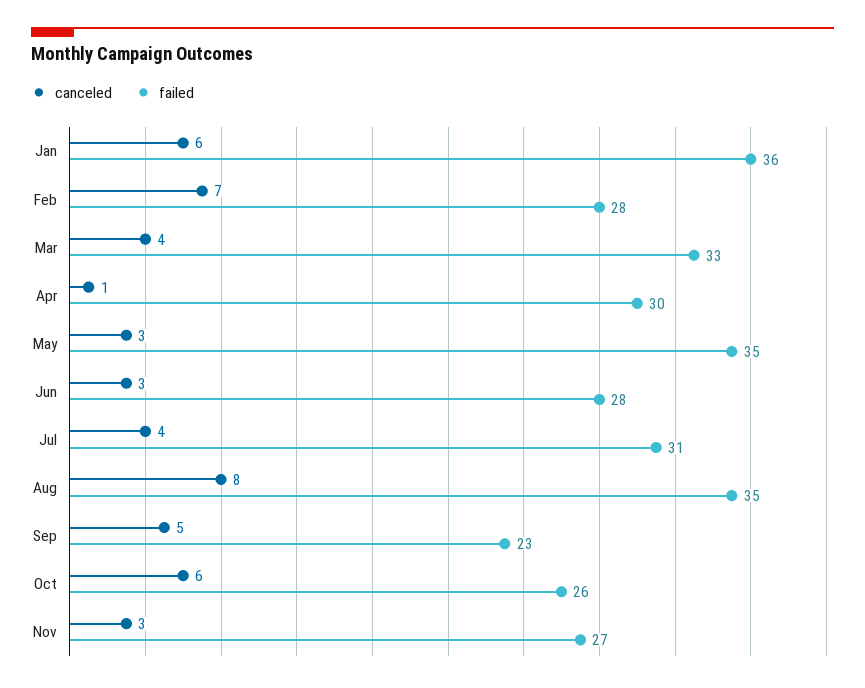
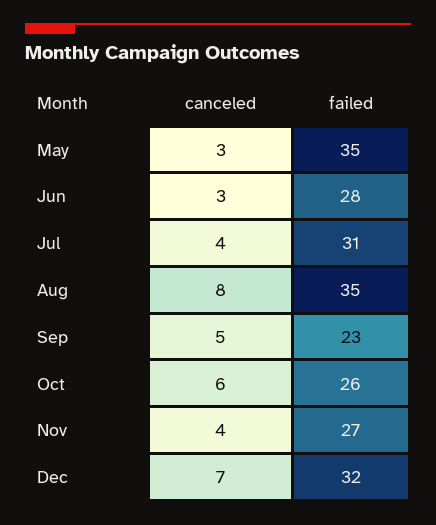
canceled, Jan: 6 -> none
failed, Jan: 36 -> none
canceled, Feb: 7 -> none
failed, Feb: 28 -> none
canceled, Mar: 4 -> none
failed, Mar: 33 -> none
canceled, Apr: 1 -> none
failed, Apr: 30 -> none
canceled, Nov: 3 -> 4
canceled, Dec: none -> 7
failed, Dec: none -> 32

